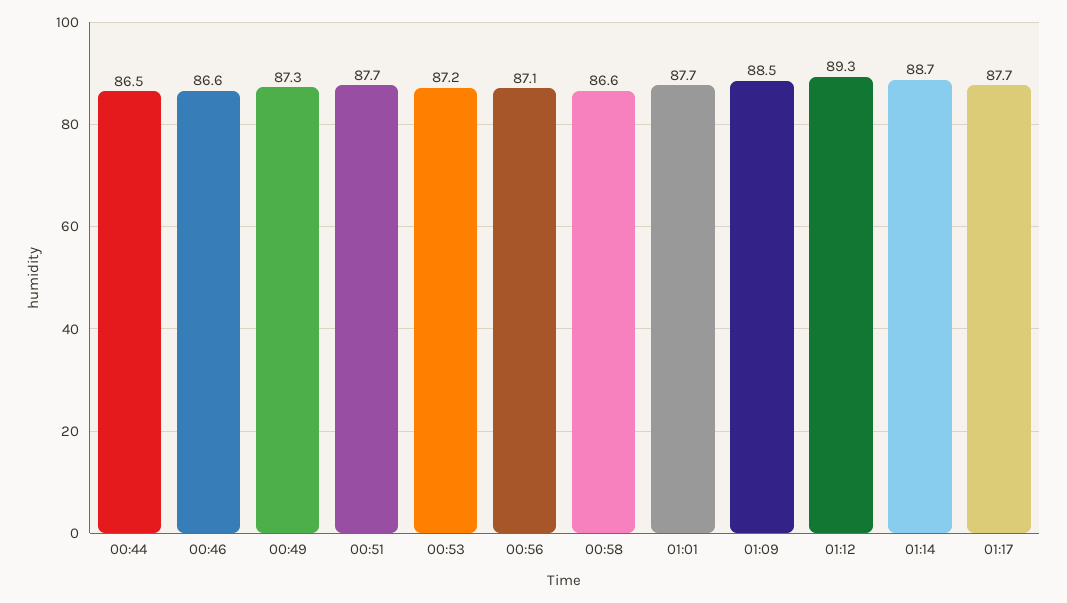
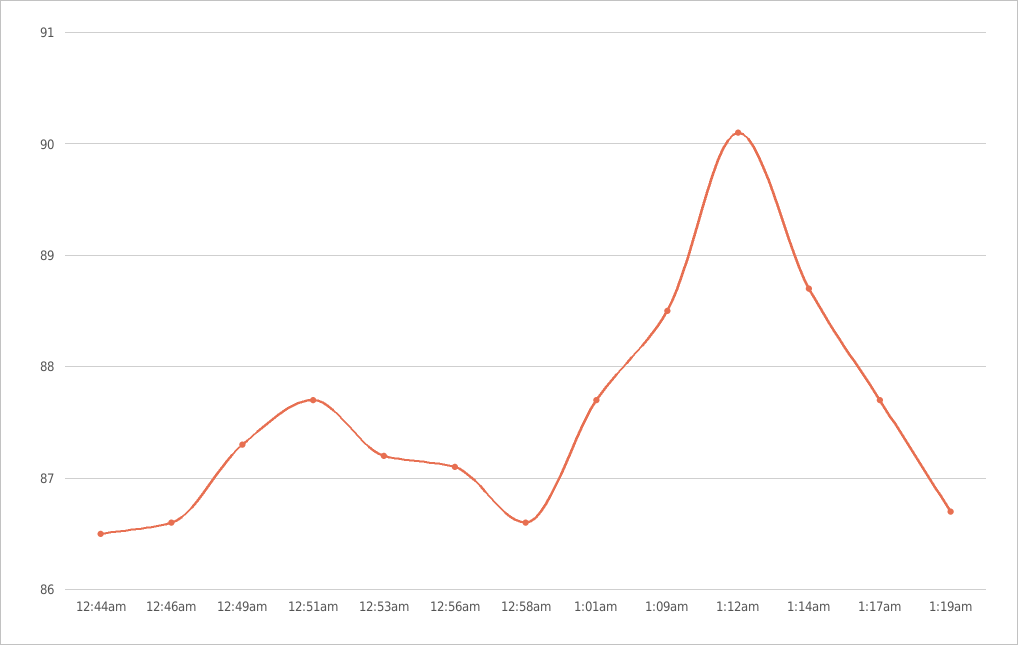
01:12: 89.3 -> 90.1
1:19am: none -> 86.7

